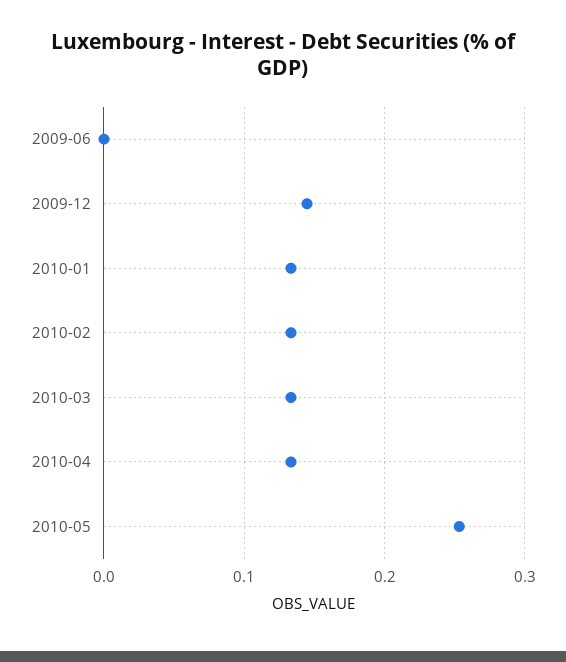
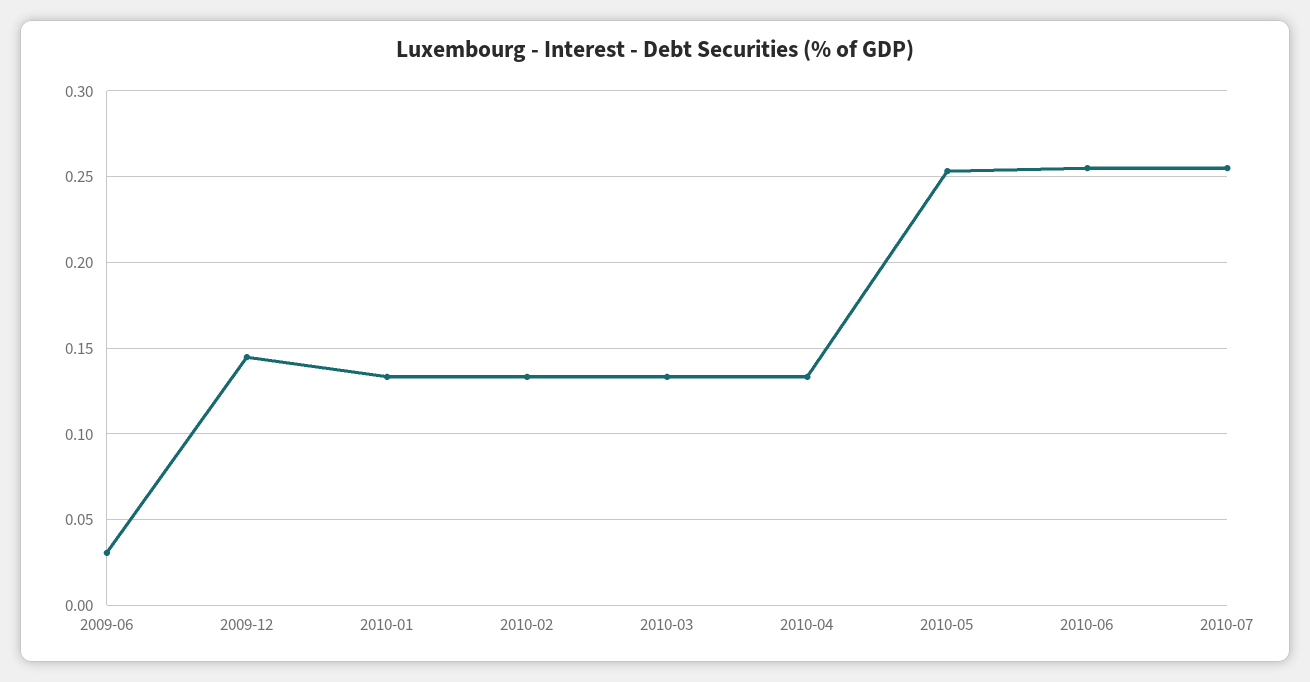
2009-06: 0 -> 0.03
2010-06: none -> 0.255
2010-07: none -> 0.255

